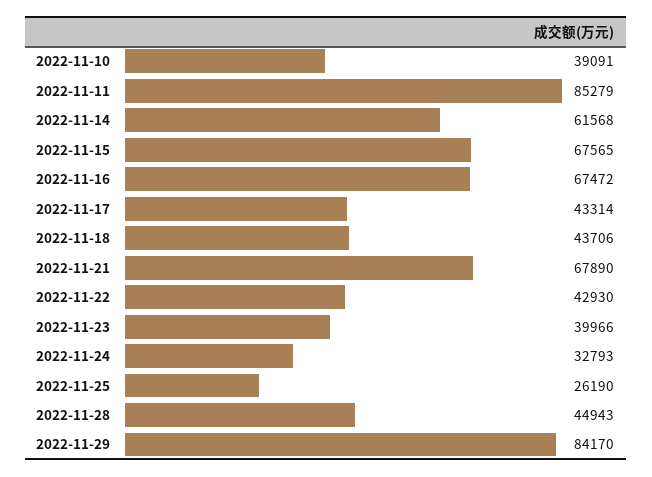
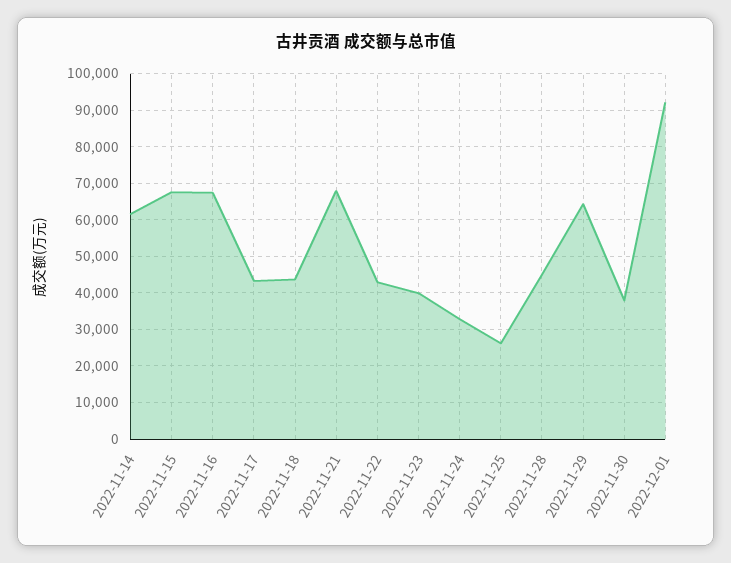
2022-11-10: 39091 -> none
2022-11-11: 85279 -> none
2022-11-29: 84170 -> 64000
2022-11-30: none -> 38000
2022-12-01: none -> 92000

